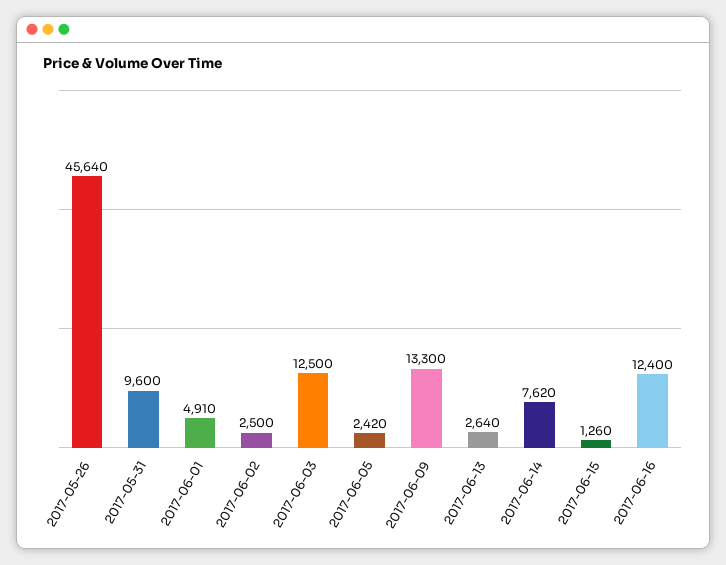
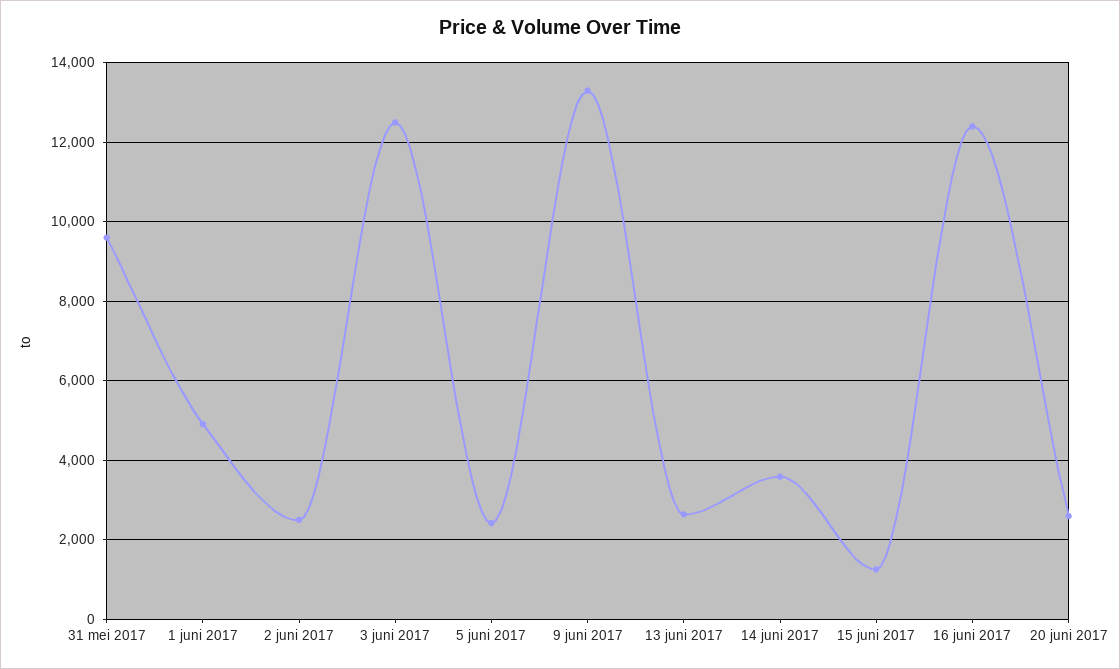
2017-05-26: 45640 -> none
2017-06-14: 7620 -> 3600
20 juni 2017: none -> 2600

